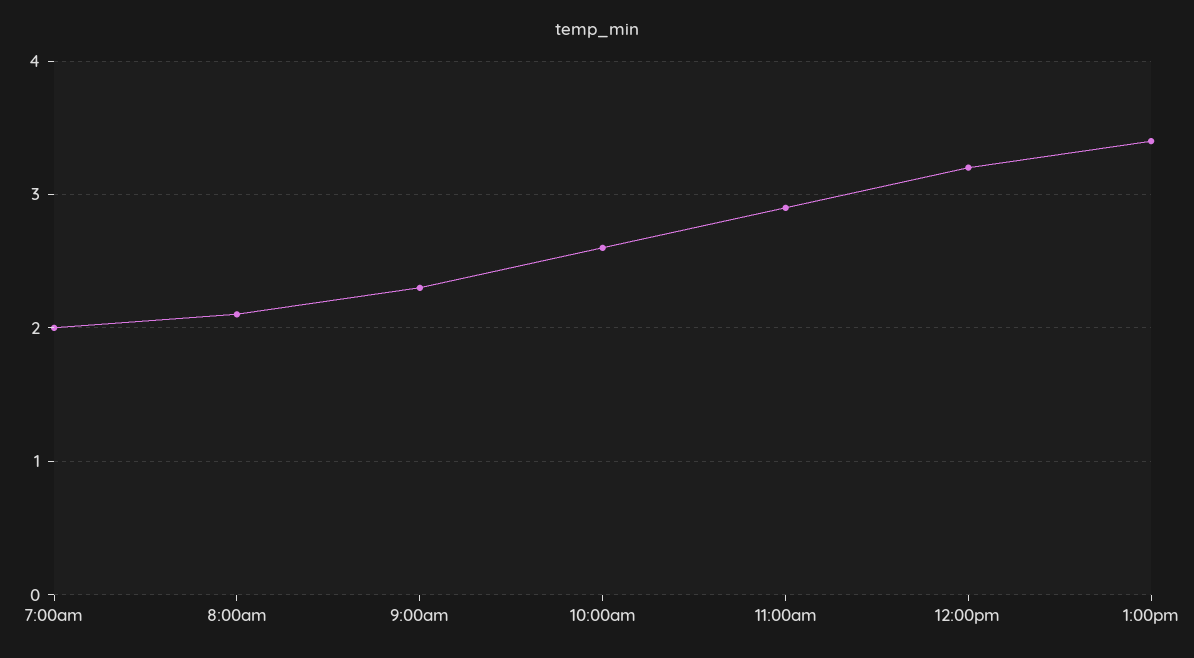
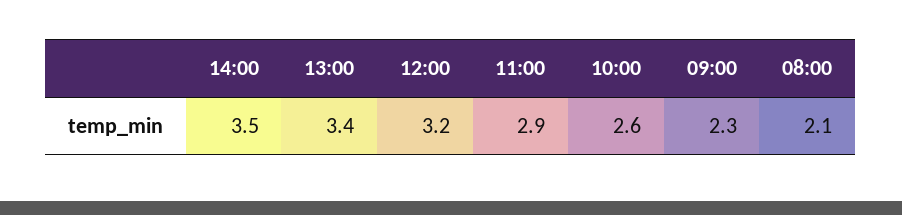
7:00am: 2 -> none
14:00: none -> 3.5

